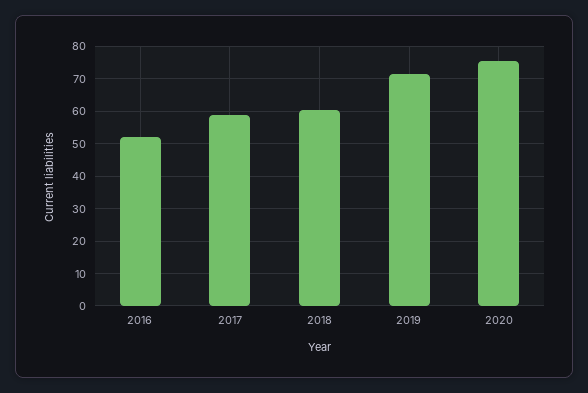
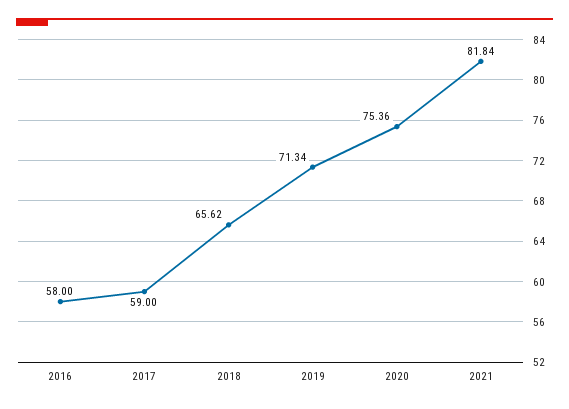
2016: 52 -> 58
2018: 60 -> 65.62
2021: none -> 81.84

